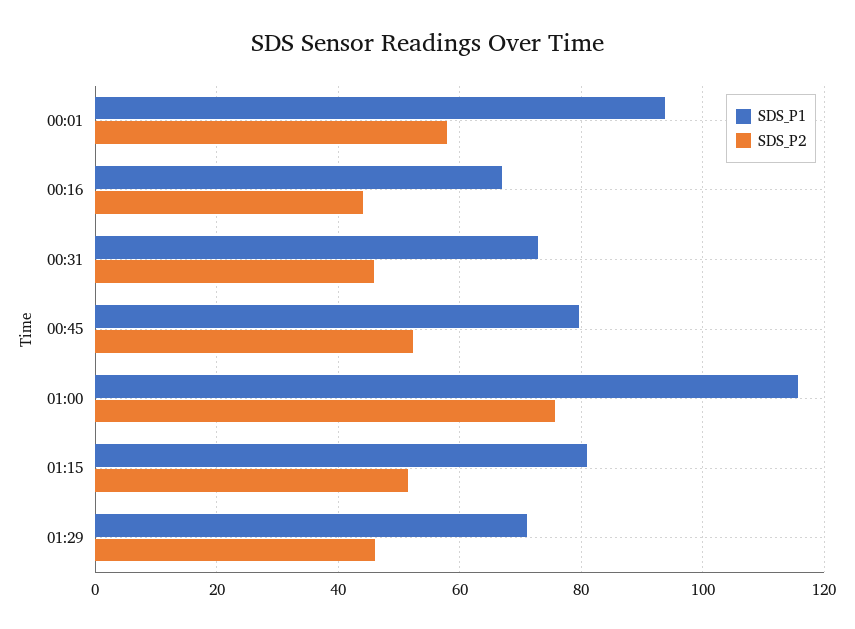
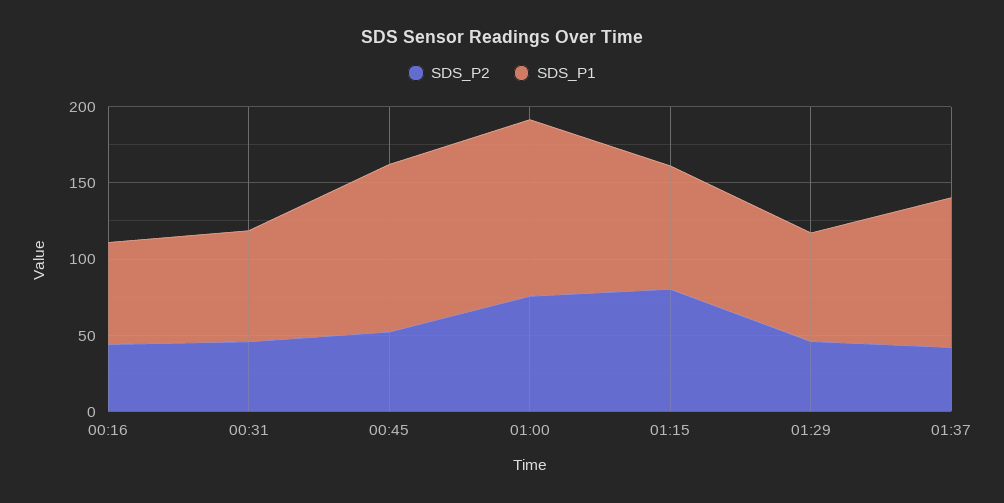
SDS_P1, 00:01: 94 -> none
SDS_P2, 00:01: 58 -> none
SDS_P1, 00:45: 80 -> 110
SDS_P2, 01:15: 52 -> 80
SDS_P2, 01:37: none -> 40
SDS_P1, 01:37: none -> 100

